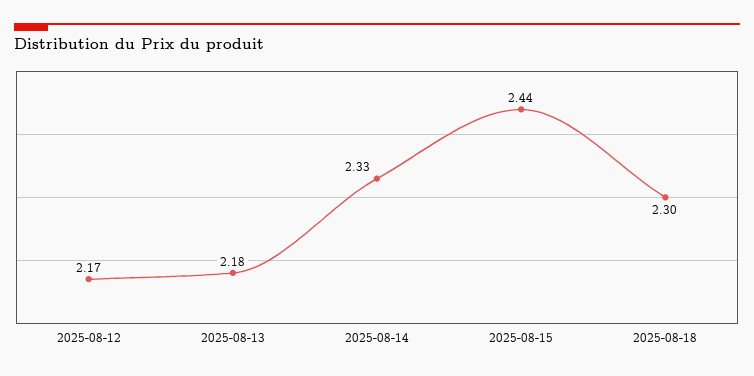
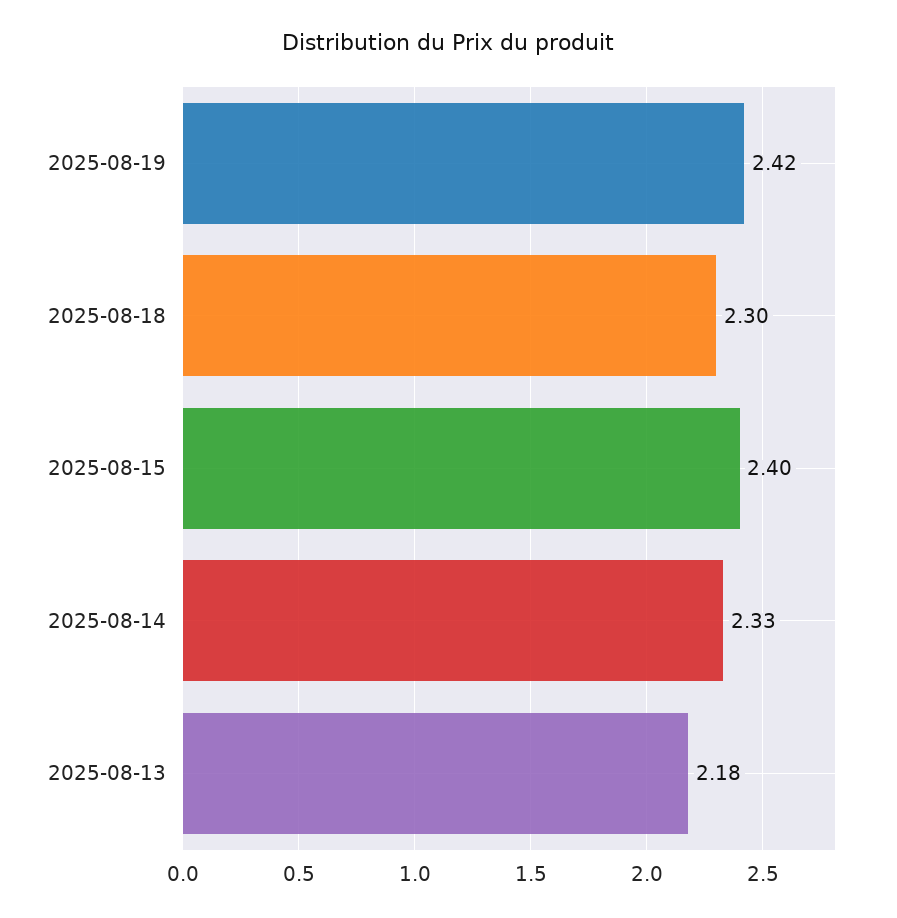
2025-08-12: 2.17 -> none
2025-08-15: 2.44 -> 2.4
2025-08-19: none -> 2.42

